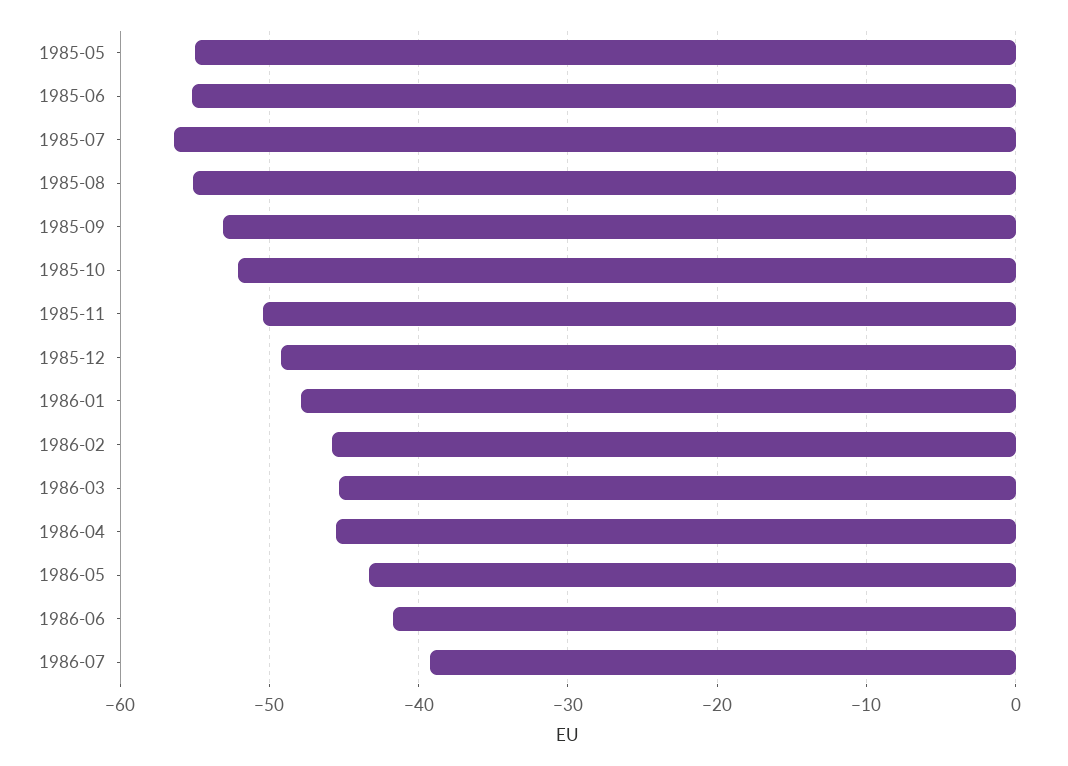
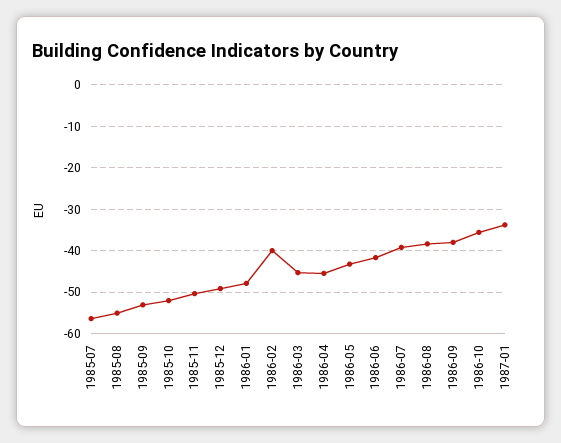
1985-05: -55 -> none
1985-06: -55 -> none
1986-02: -46 -> -40
1986-08: none -> -38
1986-09: none -> -38
1986-10: none -> -36
1987-01: none -> -34

